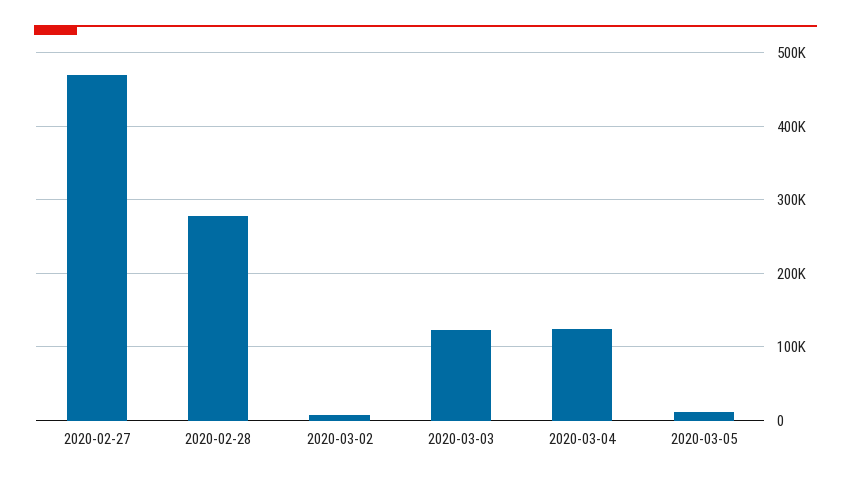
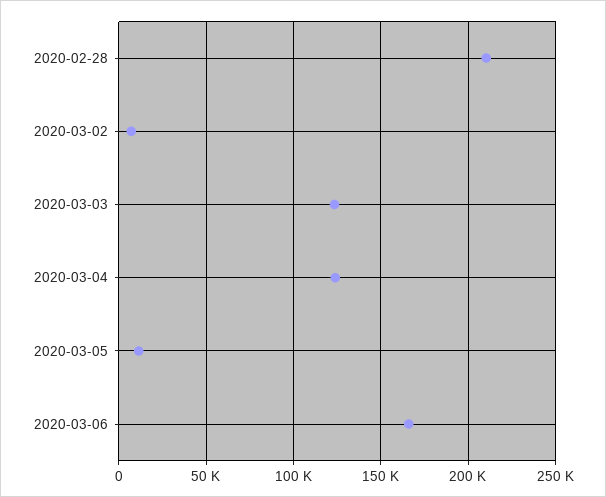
2020-02-27: 470000 -> none
2020-02-28: 280000 -> 210000
2020-03-06: none -> 165000

